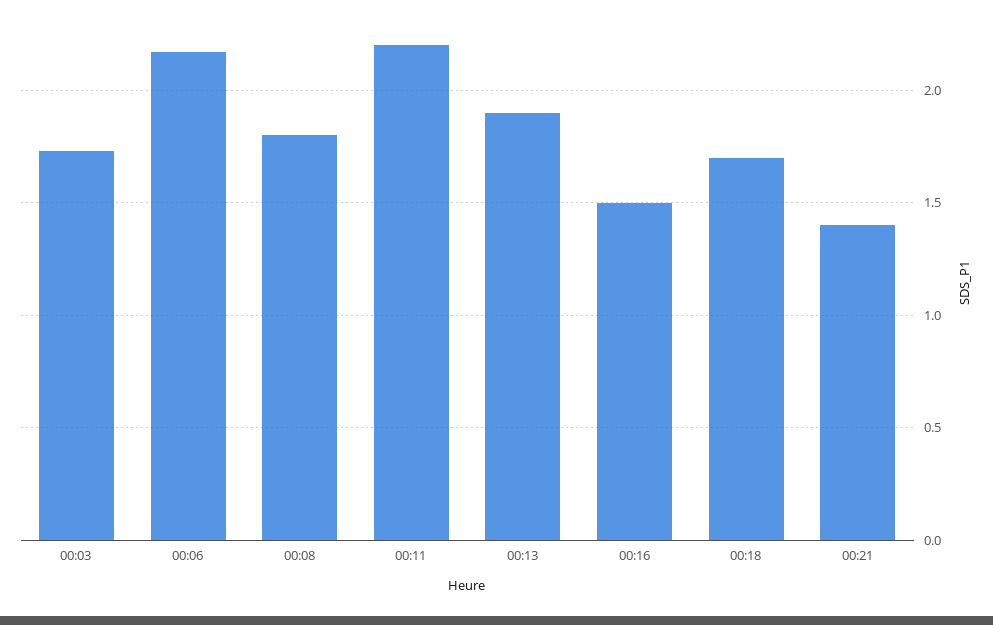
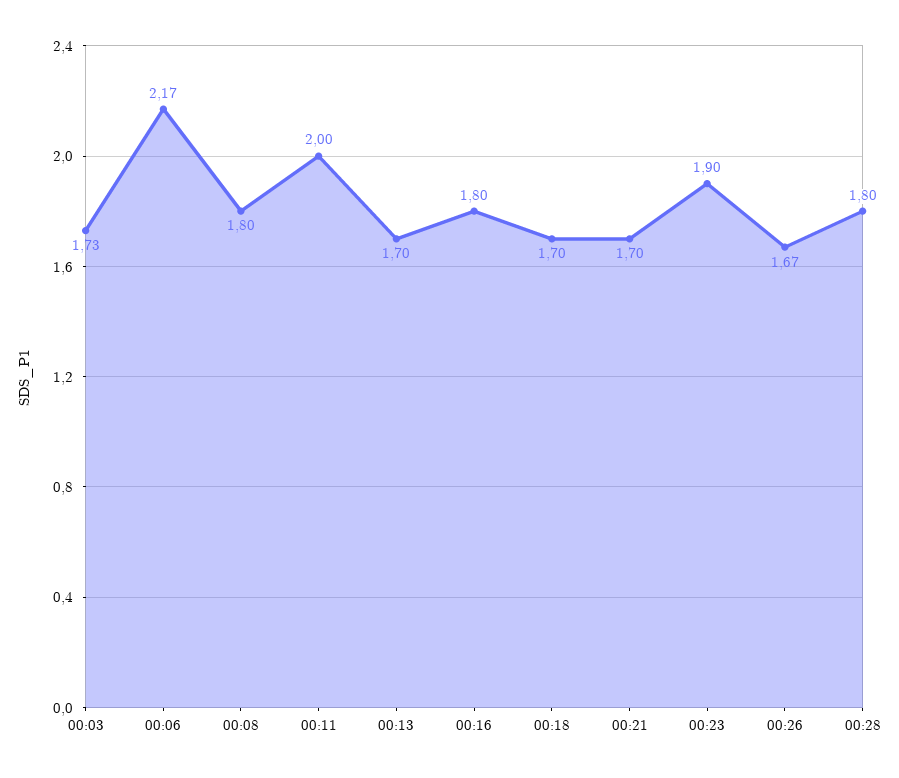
00:11: 2.2 -> 2
00:13: 1.9 -> 1.7
00:16: 1.5 -> 1.8
00:21: 1.4 -> 1.7
00:23: none -> 1.9
00:26: none -> 1.67
00:28: none -> 1.8

